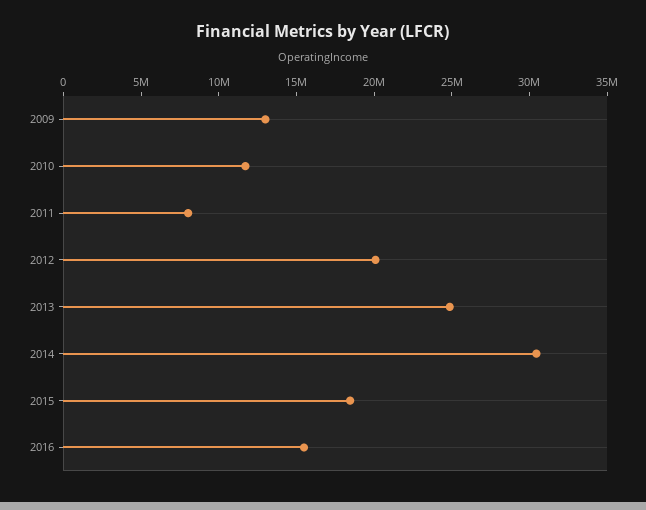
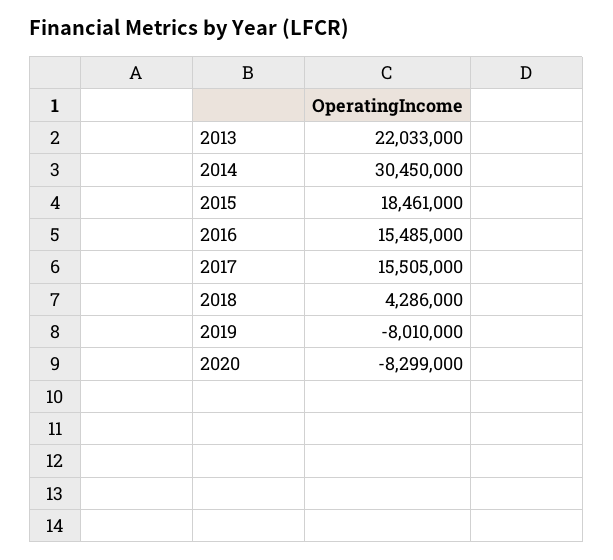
2009: 13000000 -> none
2010: 12000000 -> none
2011: 8000000 -> none
2012: 20000000 -> none
2013: 25000000 -> 22033000
2017: none -> 15505000
2018: none -> 4286000
2019: none -> -8010000
2020: none -> -8299000

